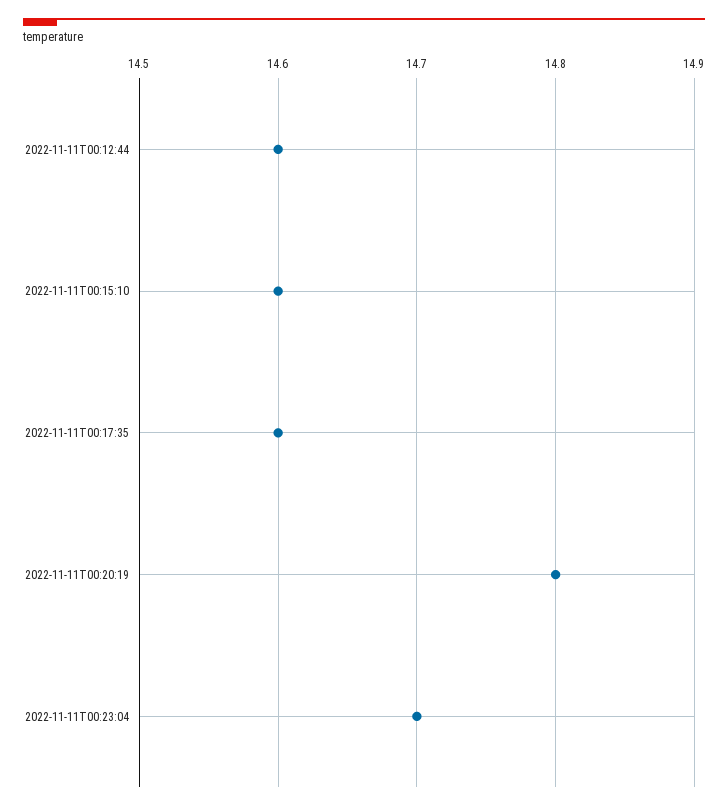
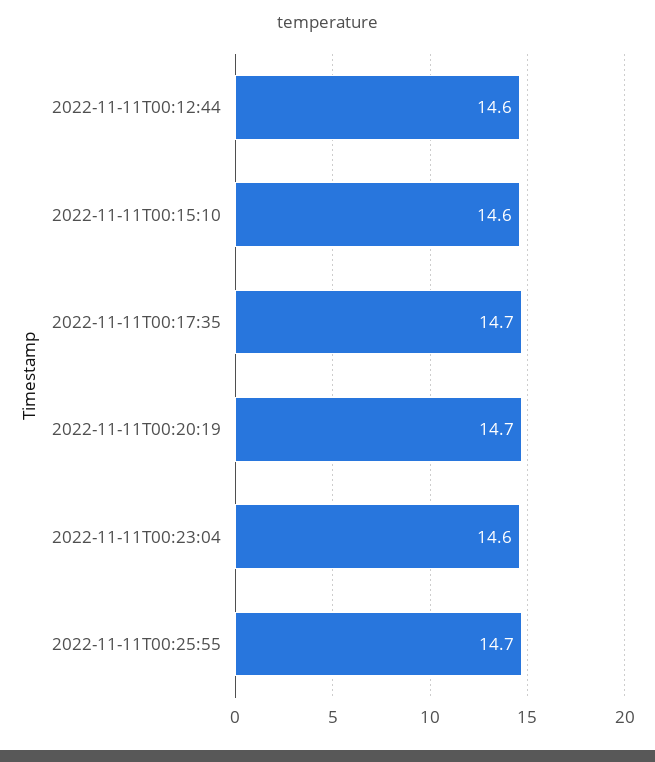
2022-11-11T00:17:35: 14.6 -> 14.7
2022-11-11T00:20:19: 14.8 -> 14.7
2022-11-11T00:23:04: 14.7 -> 14.6
2022-11-11T00:25:55: none -> 14.7

